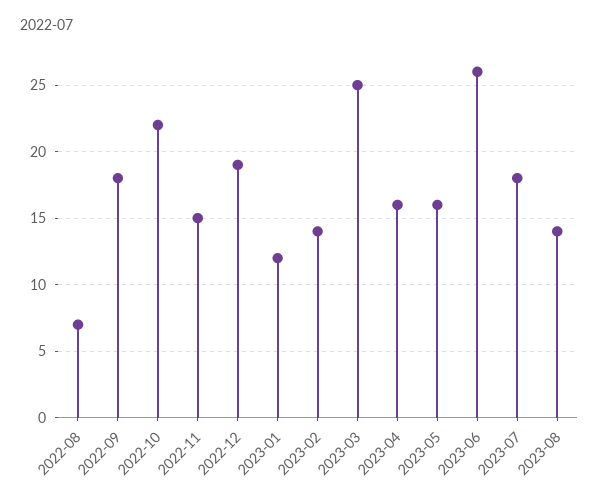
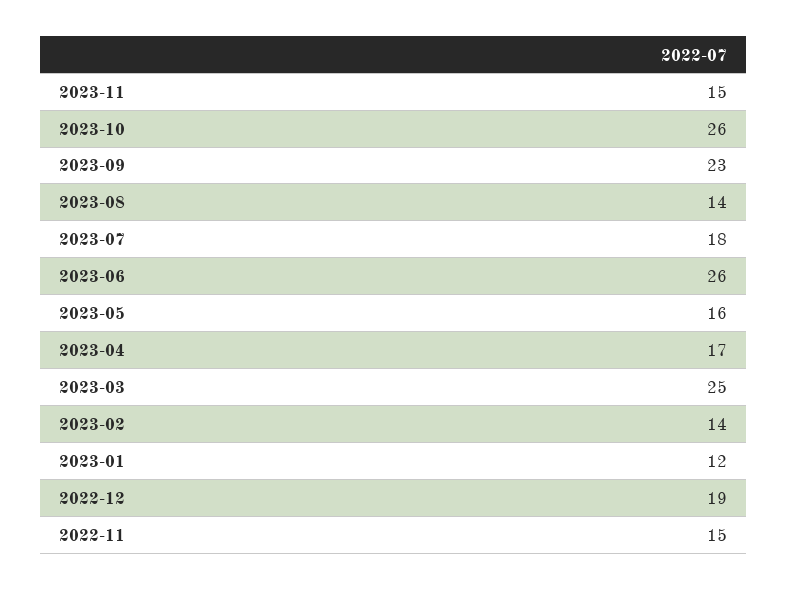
2022-08: 7 -> none
2022-09: 18 -> none
2022-10: 22 -> none
2023-04: 16 -> 17
2023-11: none -> 15
2023-10: none -> 26
2023-09: none -> 23

